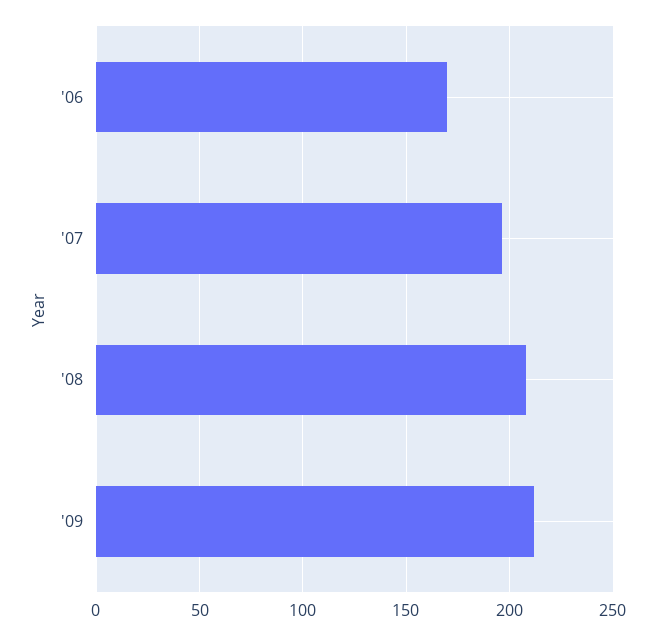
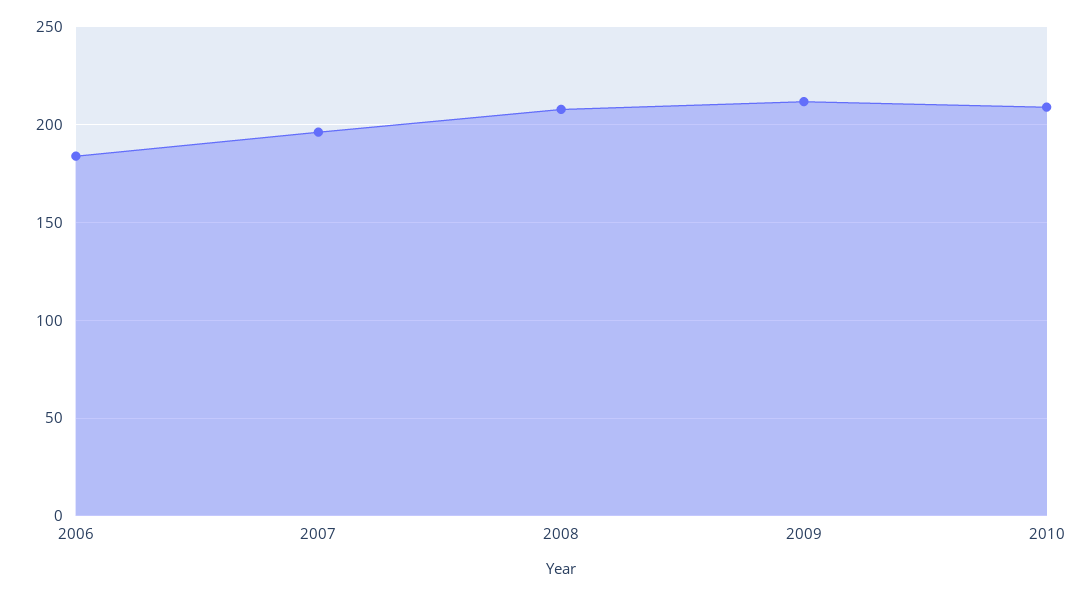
'06: 170 -> 185
2010: none -> 210

